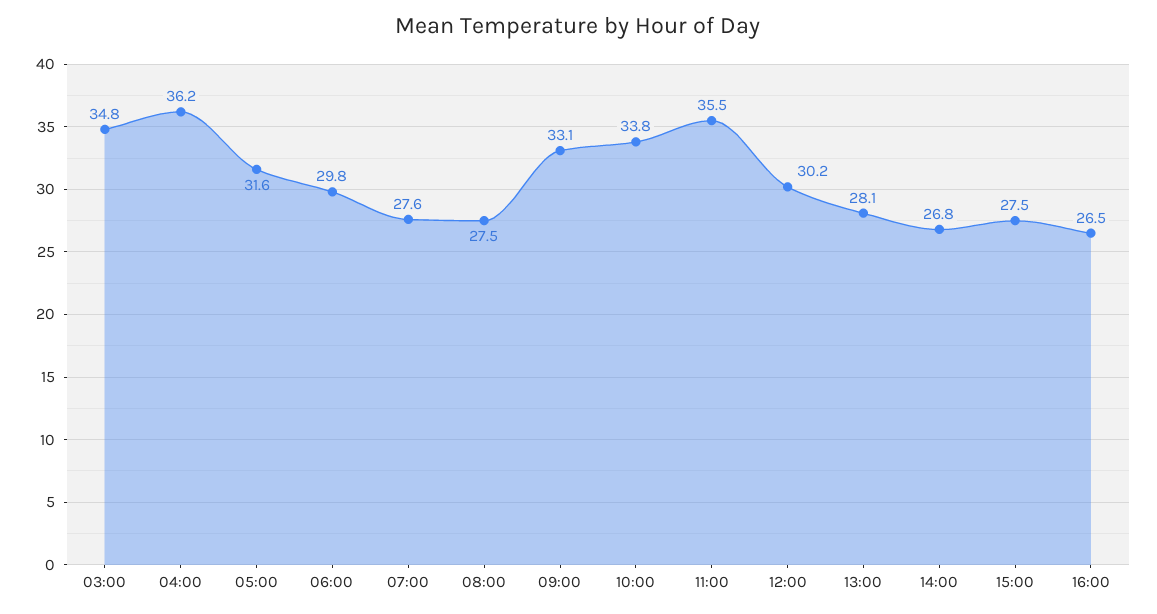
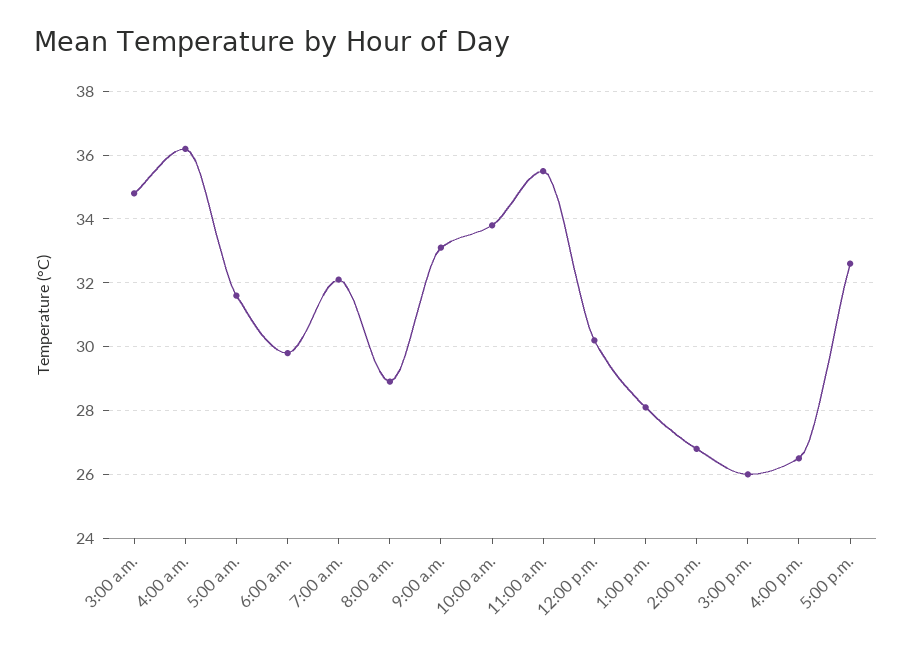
07:00: 27.6 -> 32
08:00: 27.5 -> 29
15:00: 27.5 -> 26
5:00 p.m.: none -> 32.5

